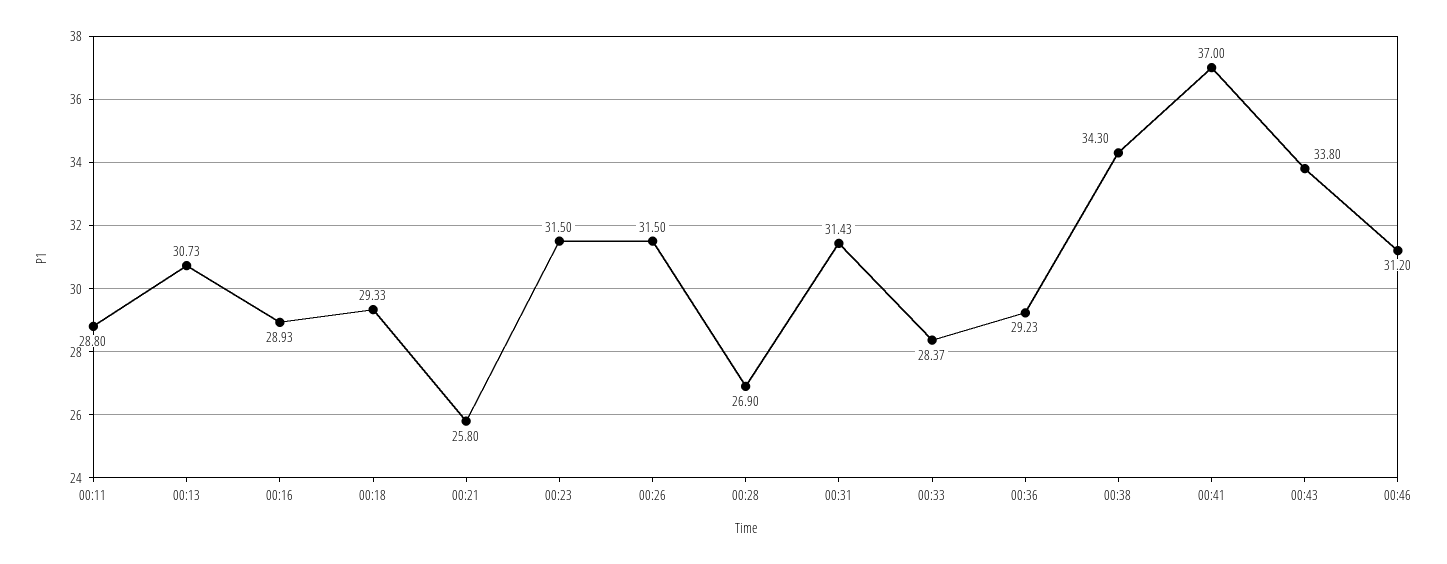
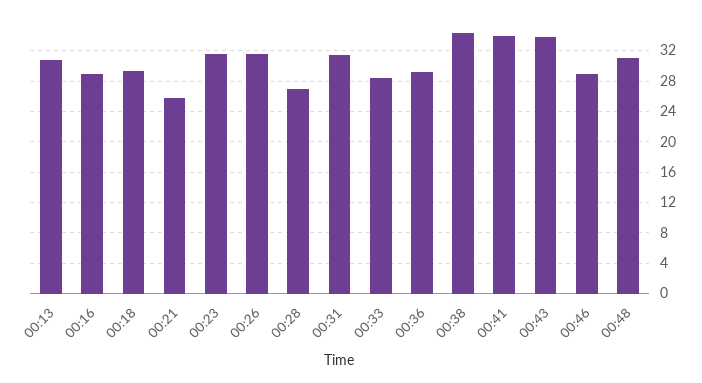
00:11: 28.8 -> none
00:41: 37 -> 34
00:46: 31.2 -> 29
00:48: none -> 31

